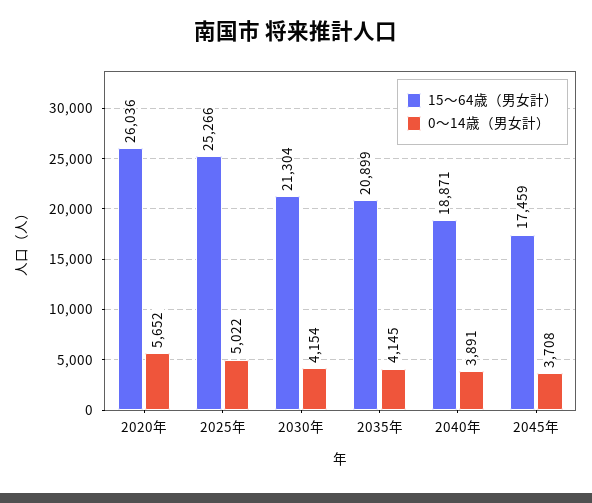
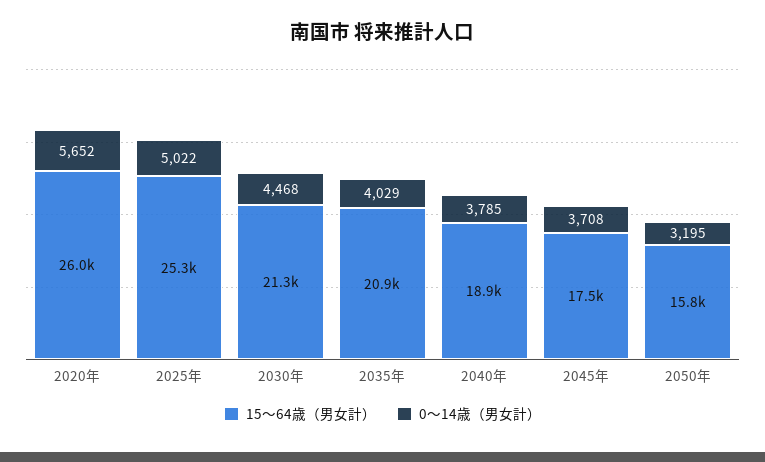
0～14歳（男女計）, 2030年: 4154 -> 4468
0～14歳（男女計）, 2035年: 4145 -> 4029
0～14歳（男女計）, 2040年: 3891 -> 3785
15～64歳（男女計）, 2050年: none -> 15800
0～14歳（男女計）, 2050年: none -> 3195

